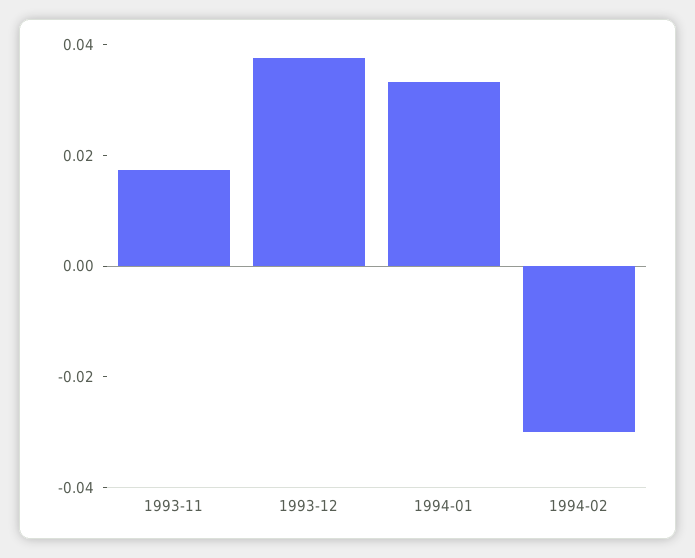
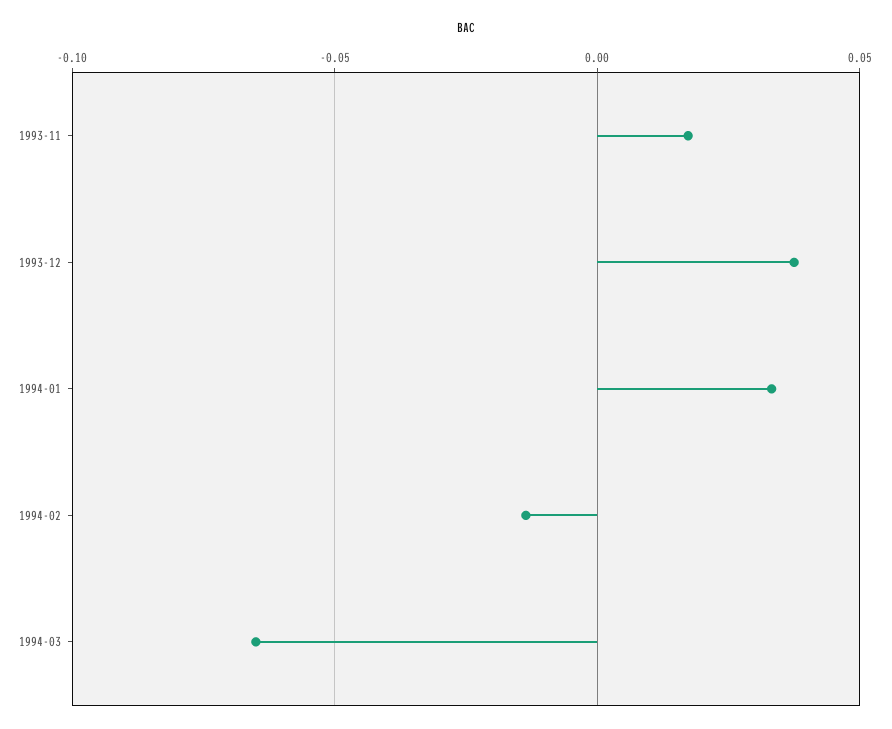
1994-02: -0.03 -> -0.015
1994-03: none -> -0.065

